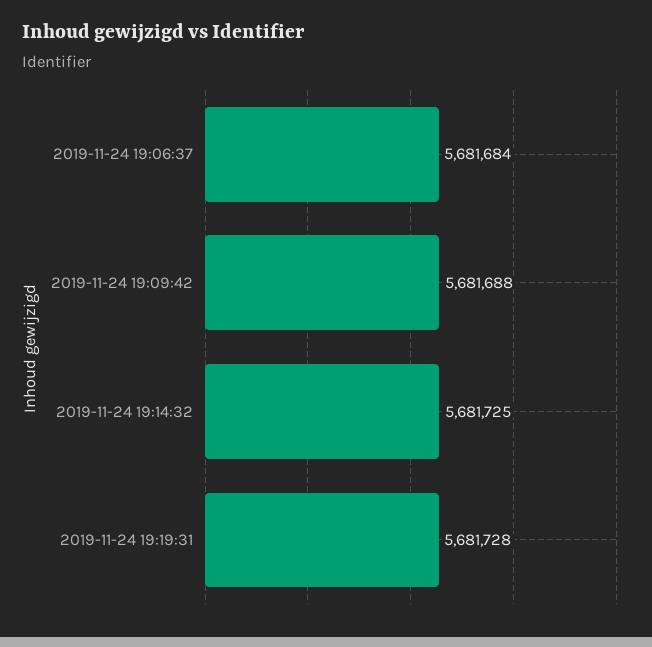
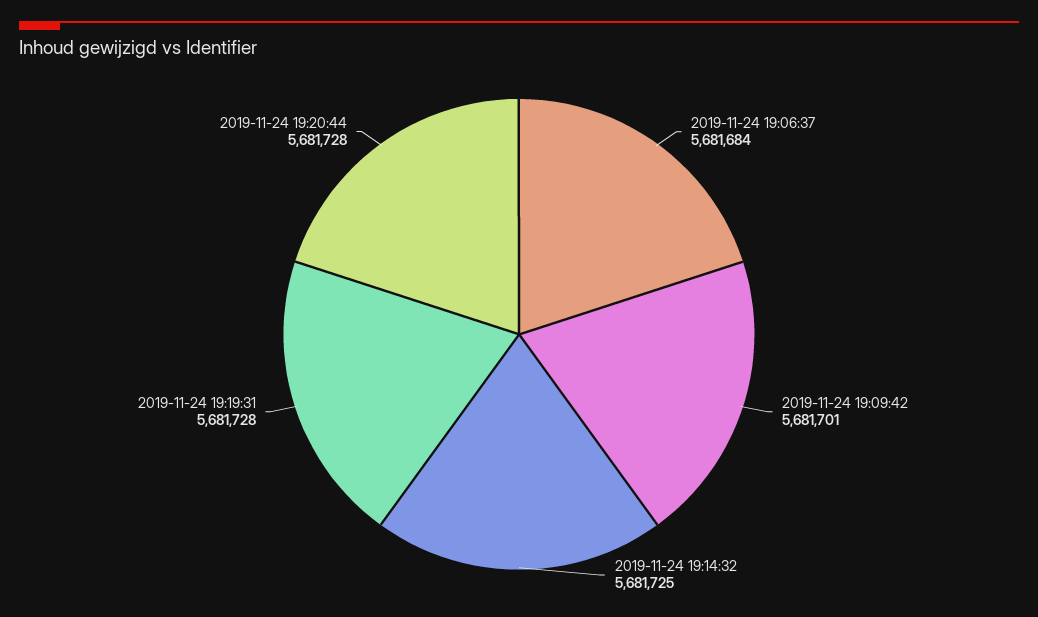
2019-11-24 19:09:42: 5681688 -> 5681701
2019-11-24 19:20:44: none -> 5681728

